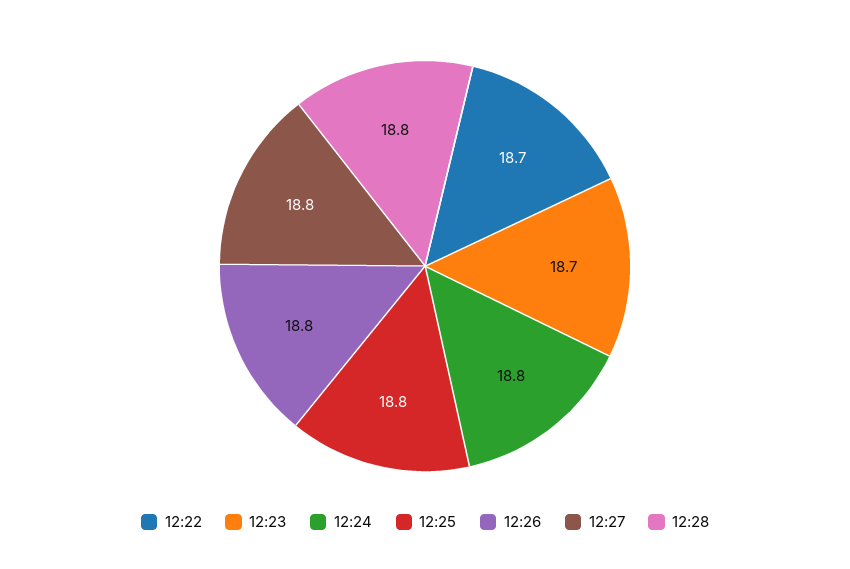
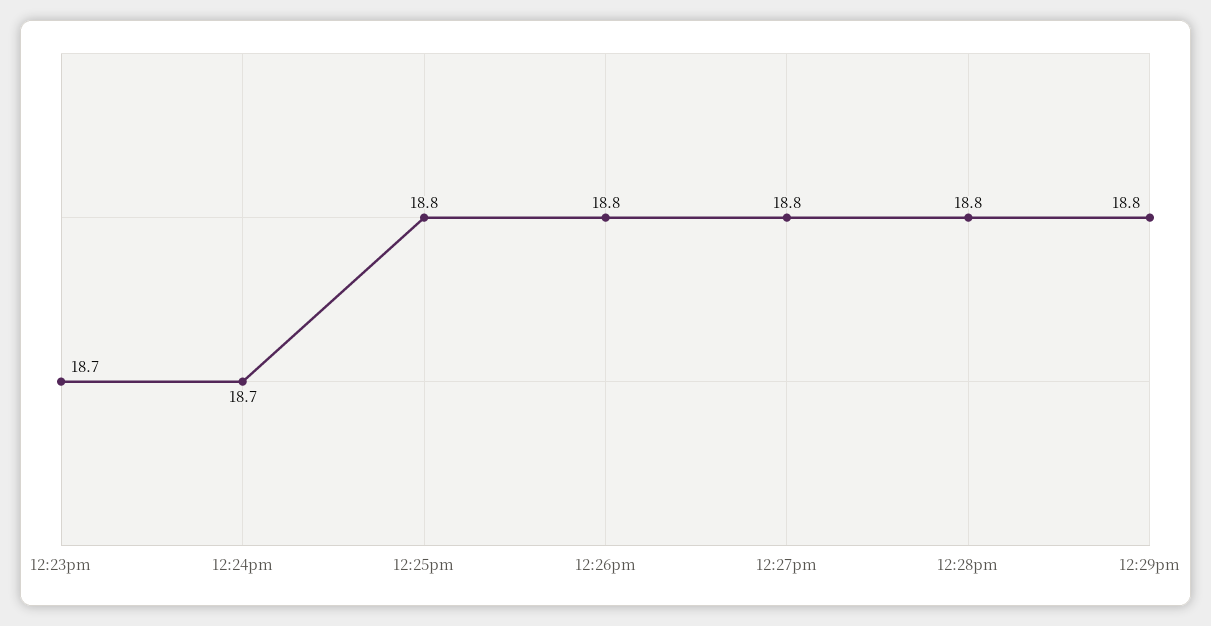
12:22: 18.7 -> none
12:24: 18.8 -> 18.7
12:29pm: none -> 18.8

